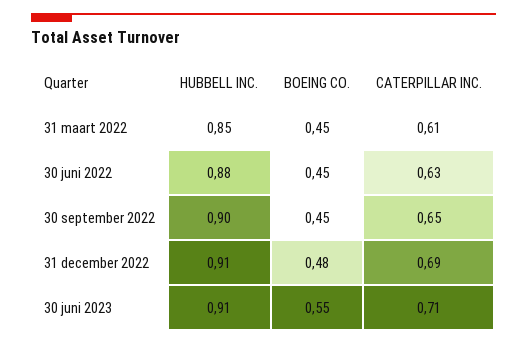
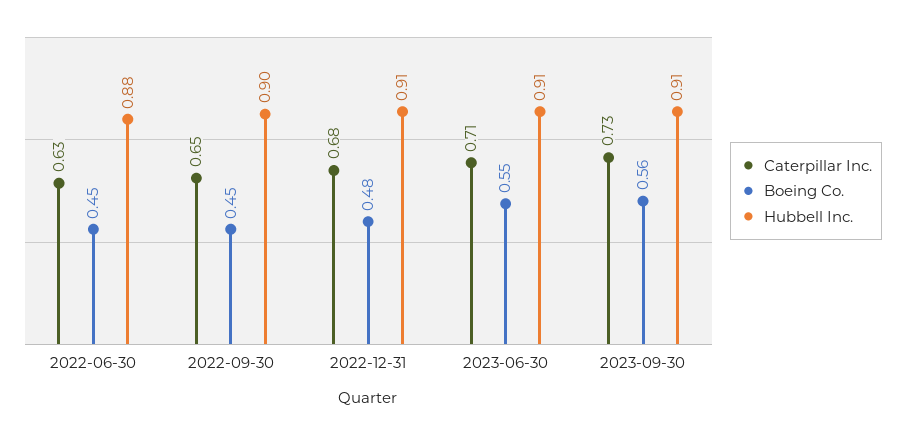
HUBBELL INC., 31 maart 2022: 0.85 -> none
BOEING CO., 31 maart 2022: 0.45 -> none
CATERPILLAR INC., 31 maart 2022: 0.61 -> none
CATERPILLAR INC., 31 december 2022: 0.69 -> 0.68
CATERPILLAR INC., 2023-09-30: none -> 0.73
BOEING CO., 2023-09-30: none -> 0.56
HUBBELL INC., 2023-09-30: none -> 0.91

